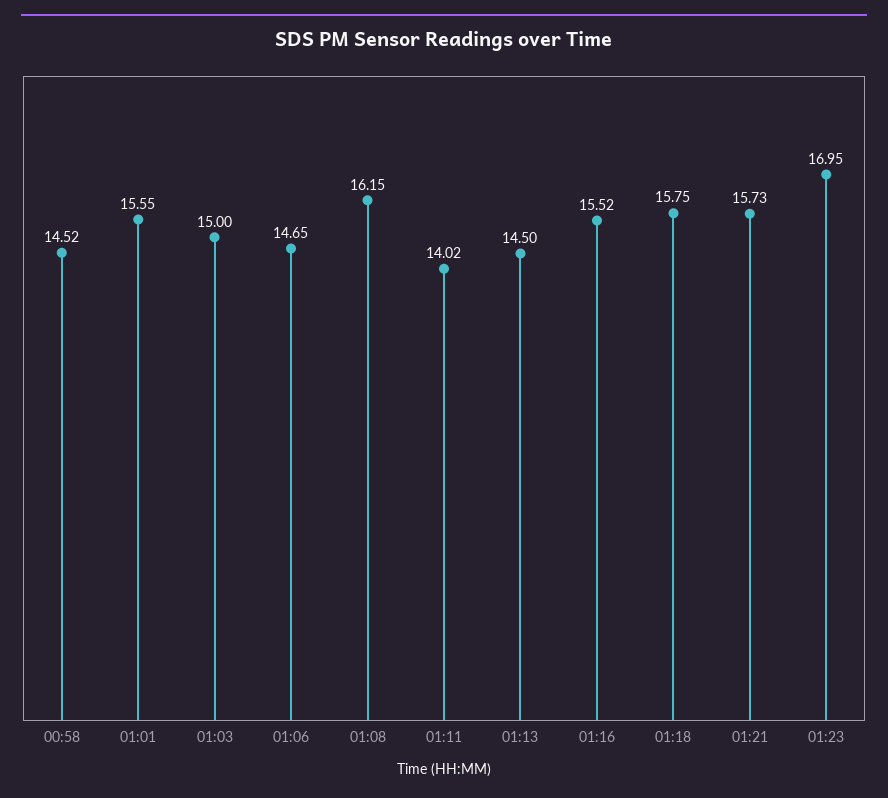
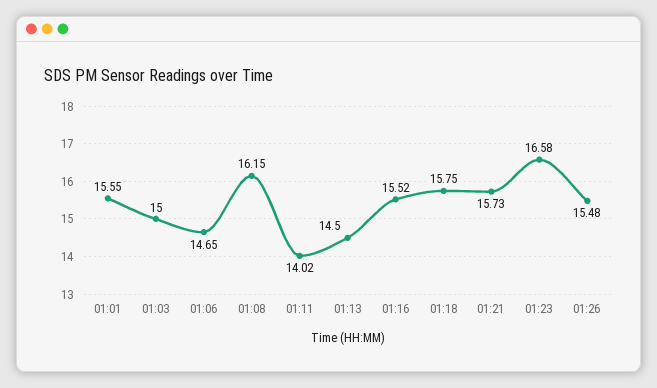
00:58: 14.52 -> none
01:23: 16.95 -> 16.58
01:26: none -> 15.48

